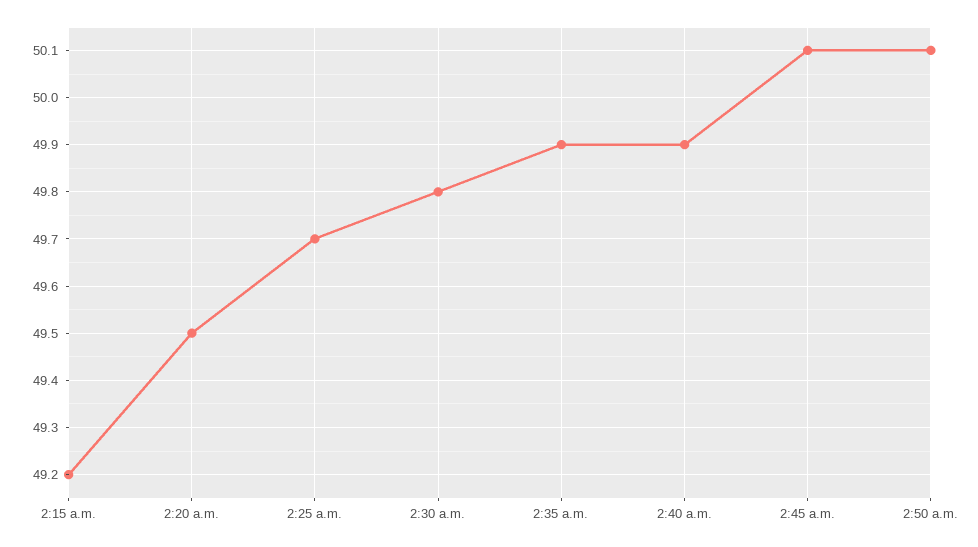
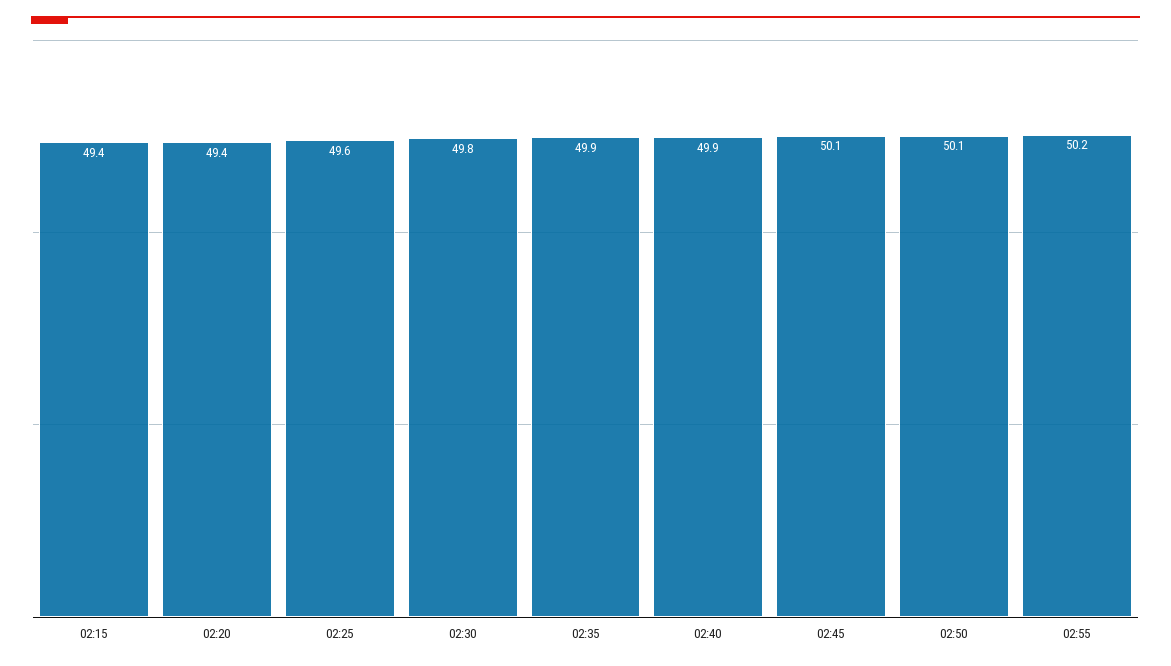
2:15 a.m.: 49.2 -> 49.4
2:20 a.m.: 49.5 -> 49.4
2:25 a.m.: 49.7 -> 49.6
02:55: none -> 50.2

